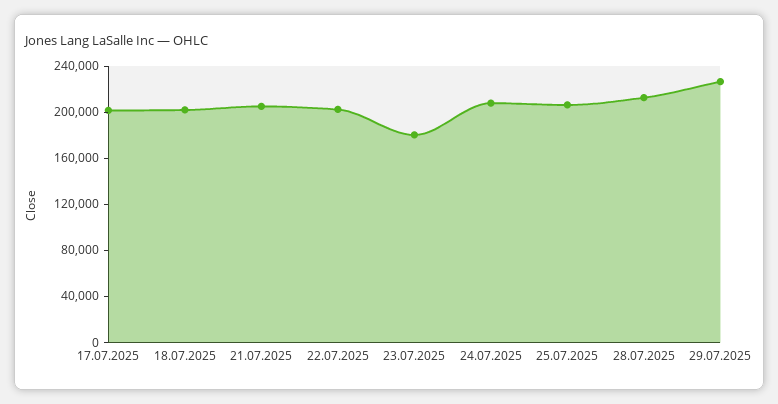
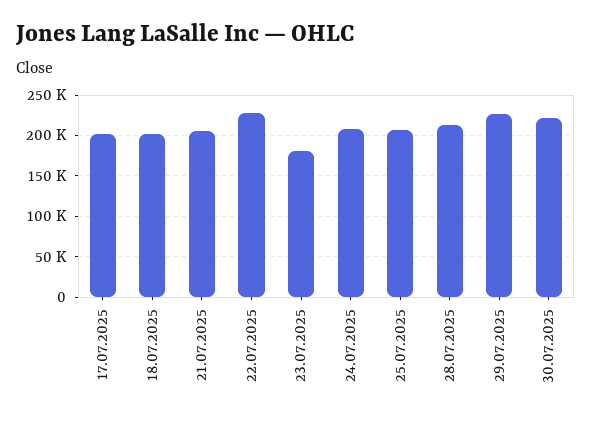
22.07.2025: 200000 -> 230000
30.07.2025: none -> 220000

